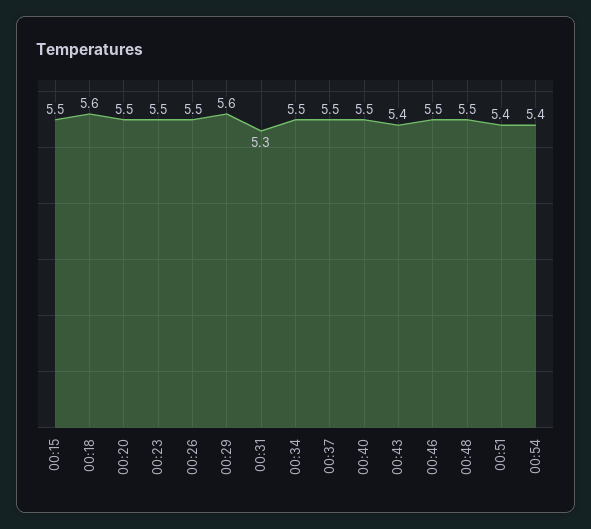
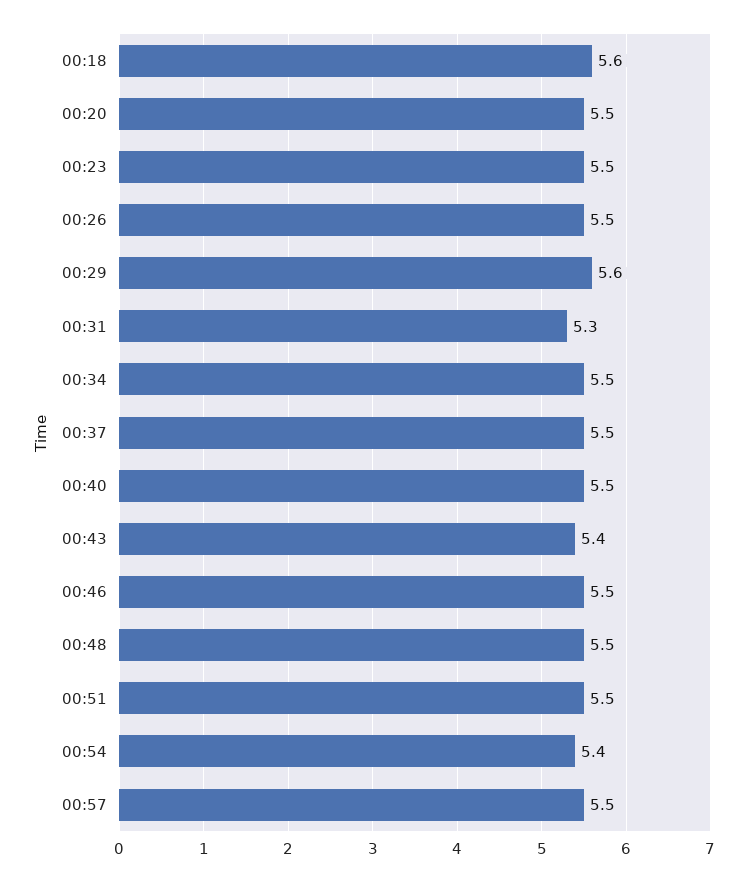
00:15: 5.5 -> none
00:51: 5.4 -> 5.5
00:57: none -> 5.5

